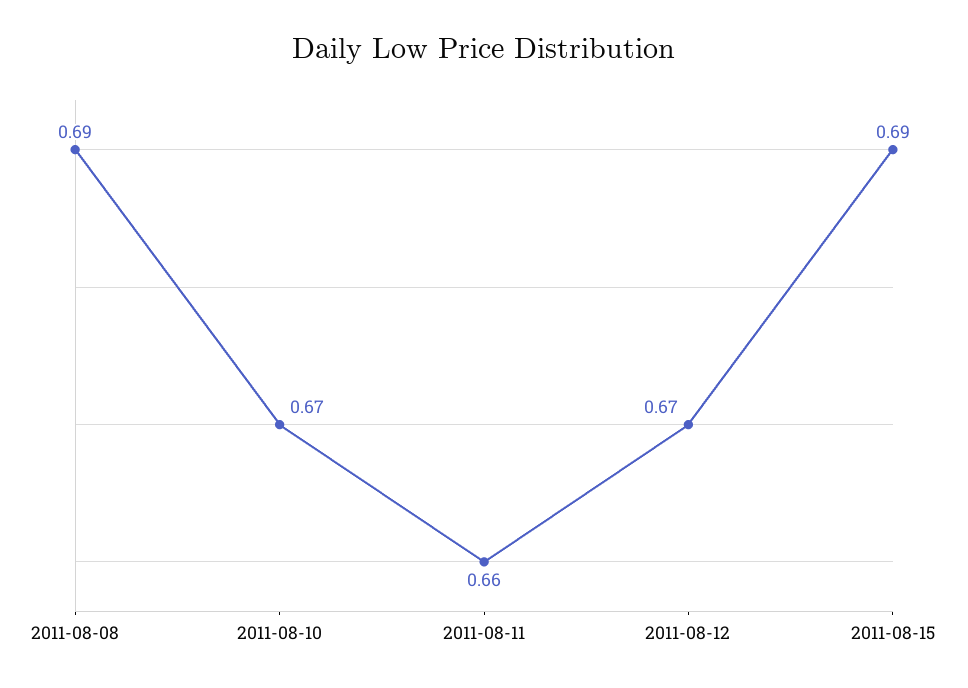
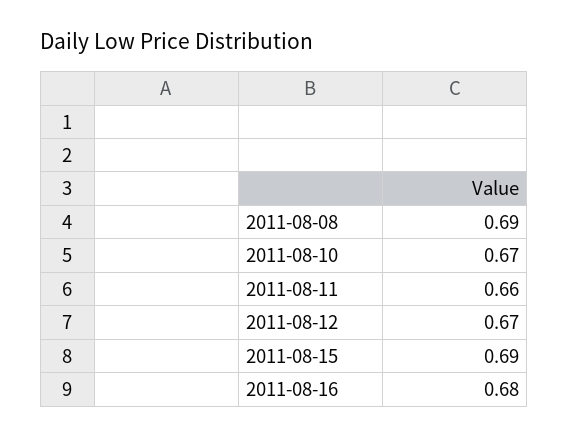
2011-08-16: none -> 0.68

